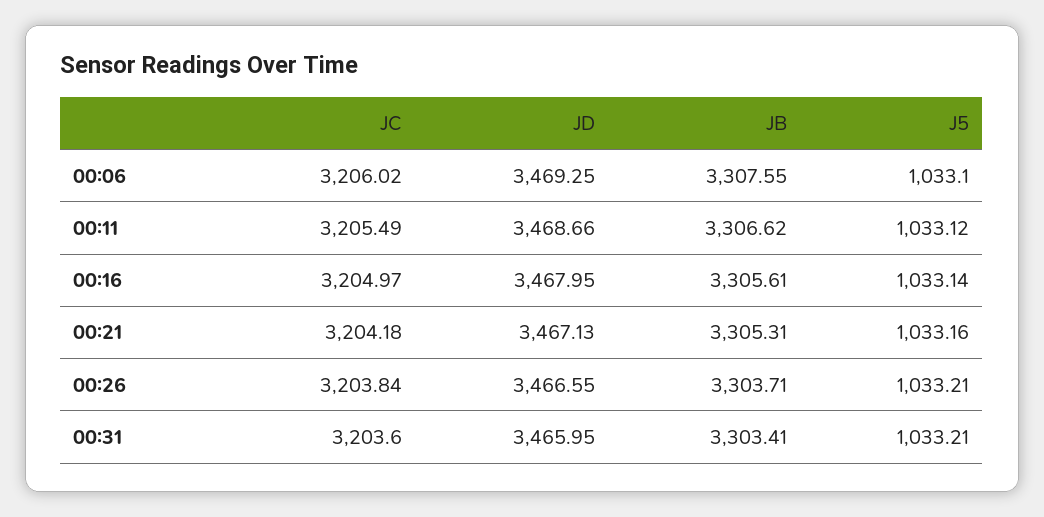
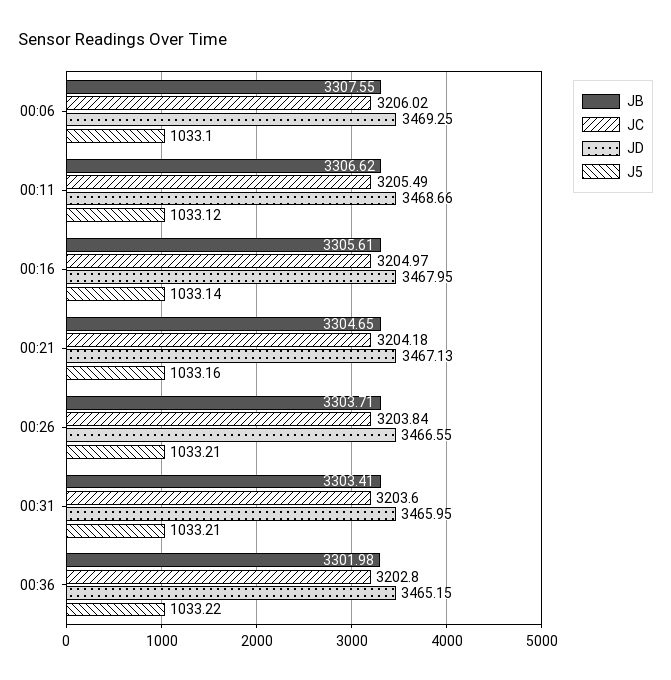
JB, 00:21: 3305.31 -> 3304.65
JB, 00:36: none -> 3301.98
JC, 00:36: none -> 3202.8
JD, 00:36: none -> 3465.15
J5, 00:36: none -> 1033.22

